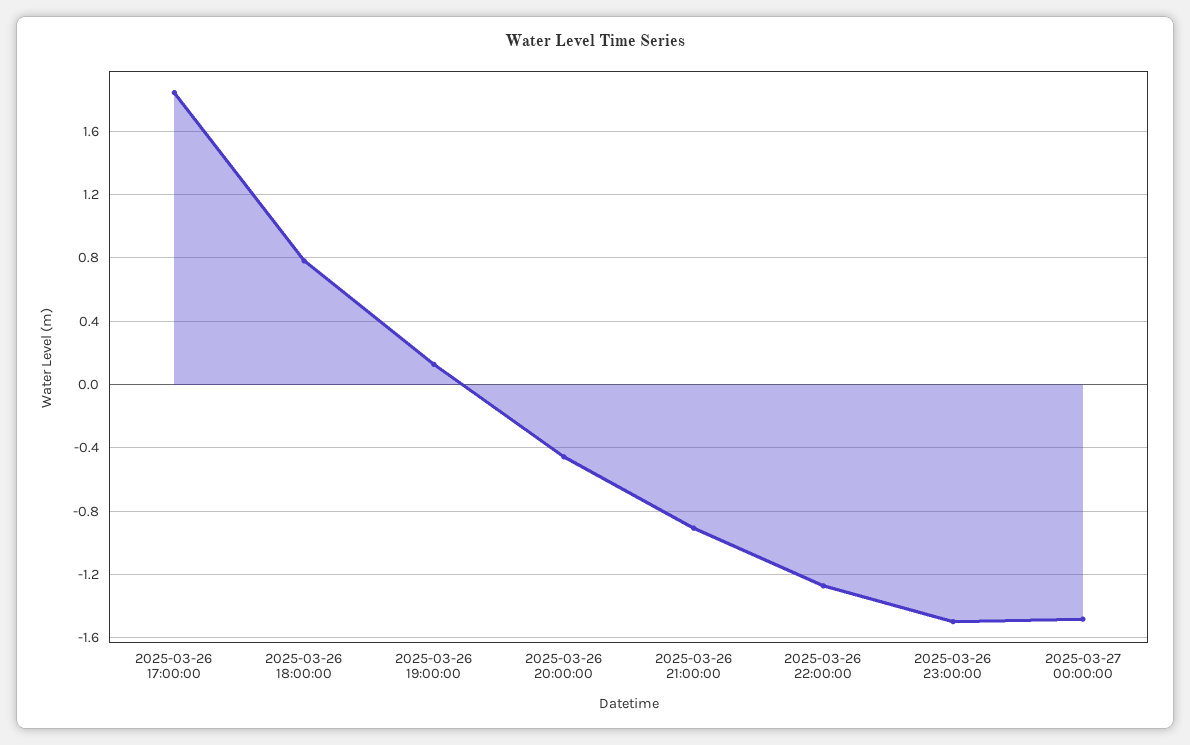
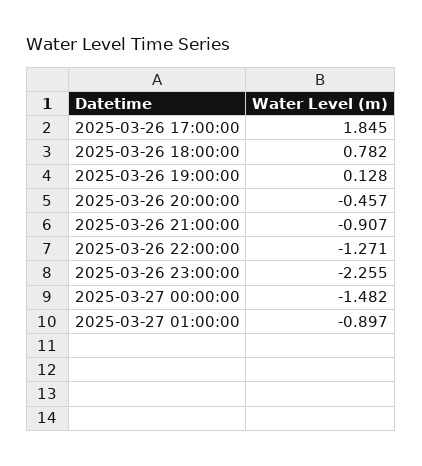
2025-03-26 23:00:00: -1.5 -> -2.255
2025-03-27 01:00:00: none -> -0.897

